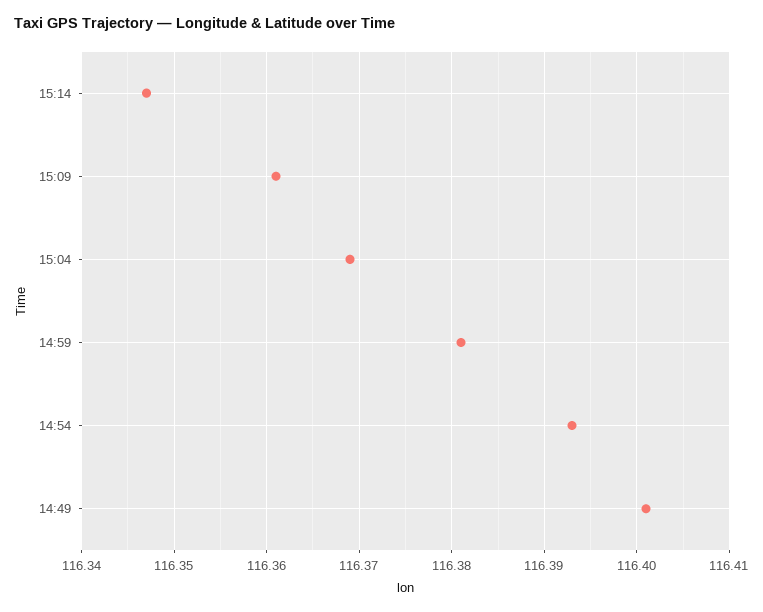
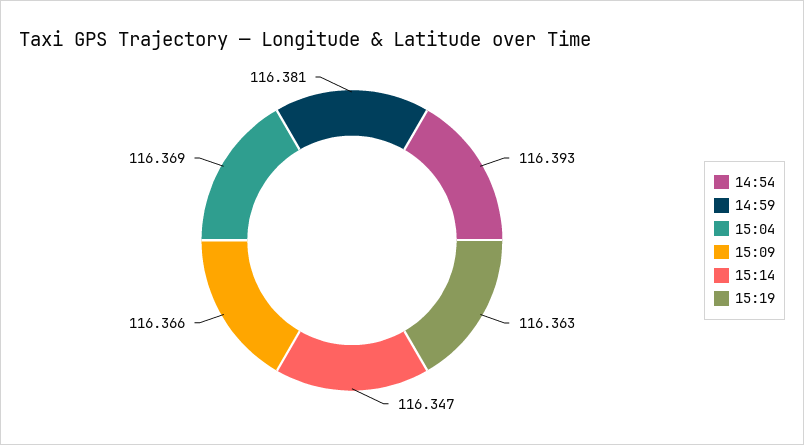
15:09: 116.361 -> 116.366
14:49: 116.401 -> none
15:19: none -> 116.363

